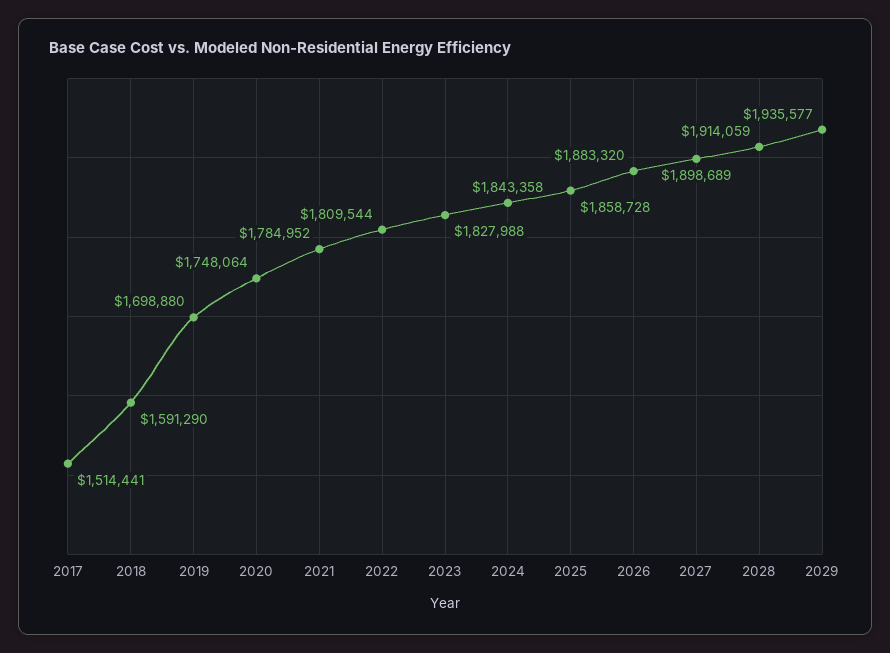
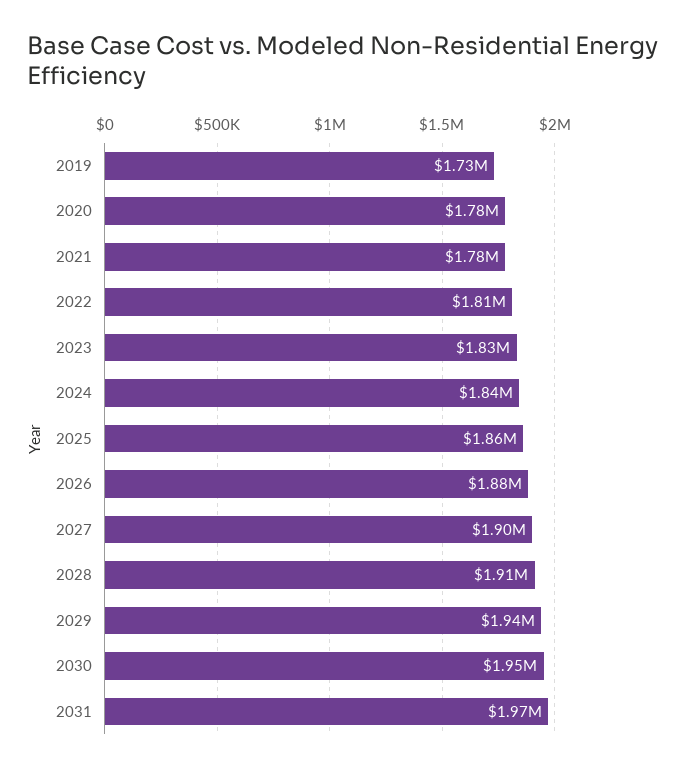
2017: 1514441 -> none
2018: 1591290 -> none
2019: 1698880 -> 1730000
2020: 1748064 -> 1780000
2030: none -> 1950000
2031: none -> 1970000

